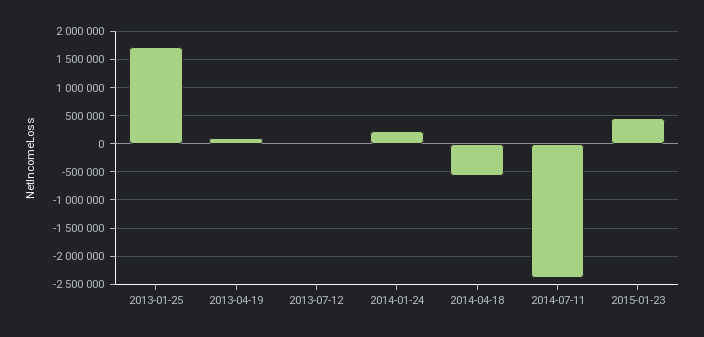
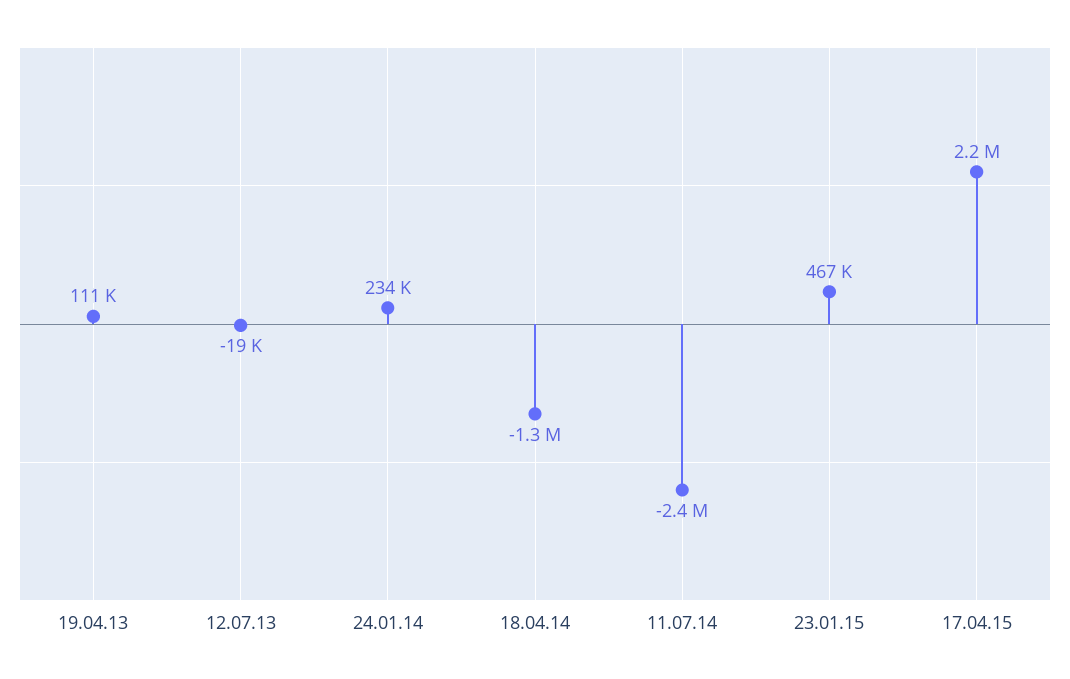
2013-01-25: 1750000 -> none
2014-04-18: -500000 -> -1300000
17.04.15: none -> 2200000

